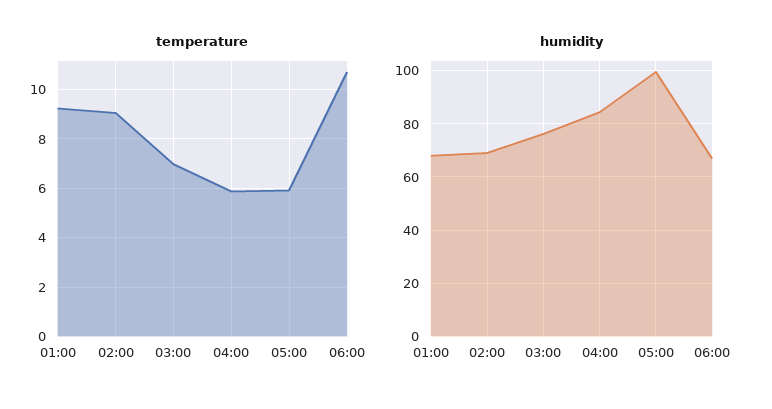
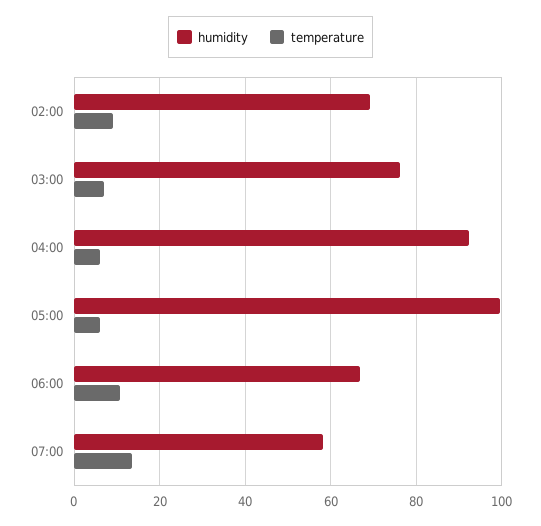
temperature, 01:00: 9.25 -> none
humidity, 01:00: 67.5 -> none
humidity, 04:00: 85 -> 92
humidity, 07:00: none -> 58
temperature, 07:00: none -> 14

